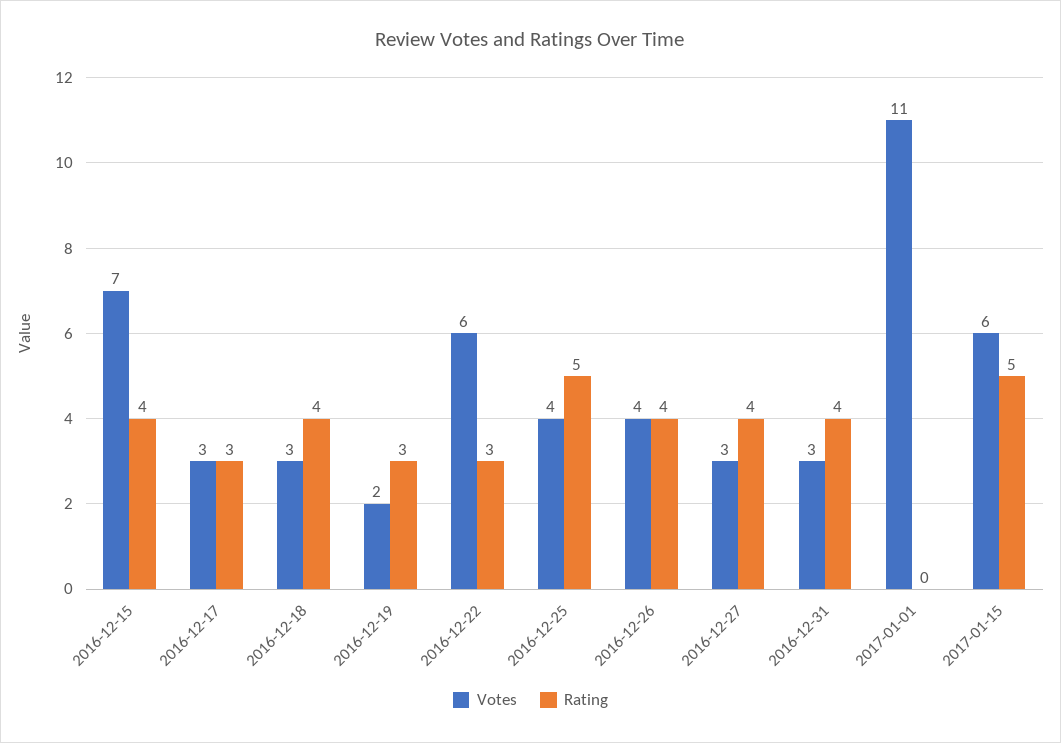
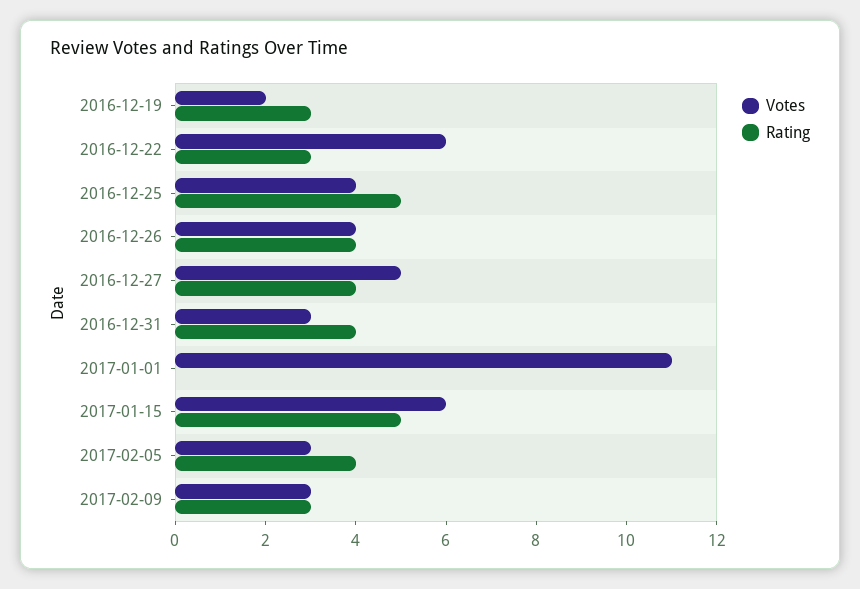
Votes, 2016-12-15: 7 -> none
Rating, 2016-12-15: 4 -> none
Votes, 2016-12-17: 3 -> none
Rating, 2016-12-17: 3 -> none
Votes, 2016-12-18: 3 -> none
Rating, 2016-12-18: 4 -> none
Votes, 2016-12-27: 3 -> 5
Votes, 2017-02-05: none -> 3
Rating, 2017-02-05: none -> 4
Votes, 2017-02-09: none -> 3
Rating, 2017-02-09: none -> 3

